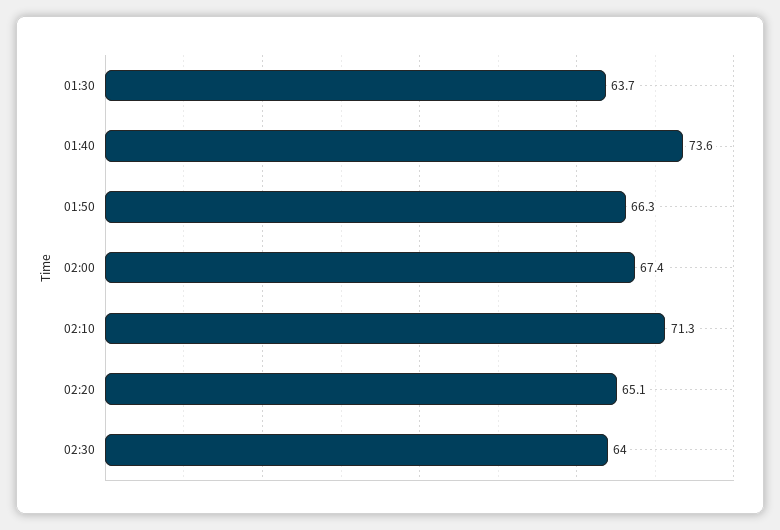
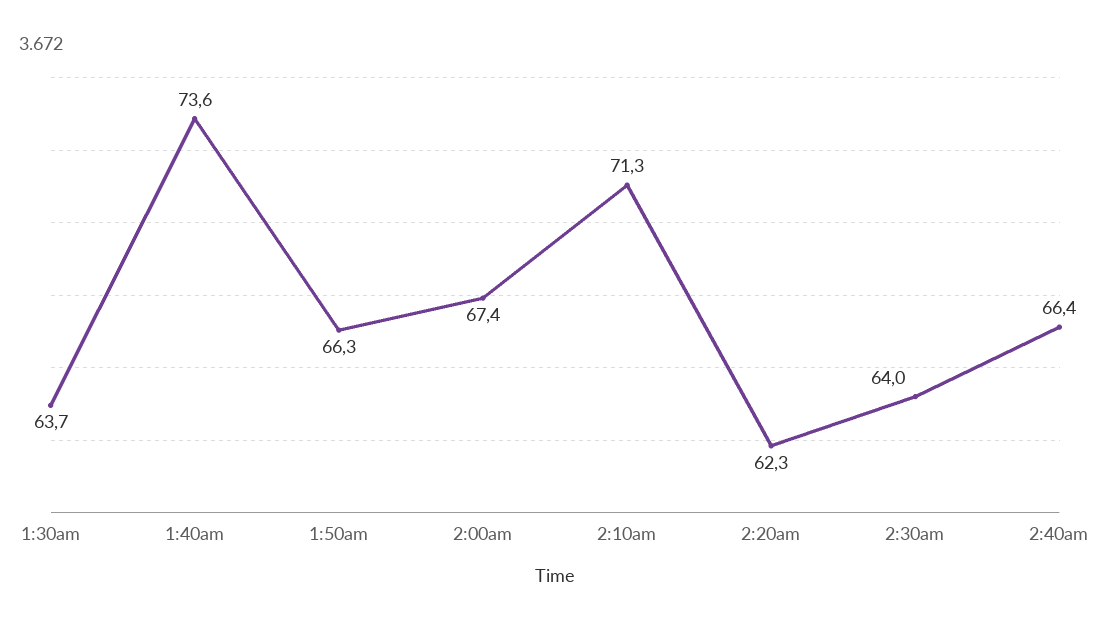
02:20: 65.1 -> 62.3
2:40am: none -> 66.4

